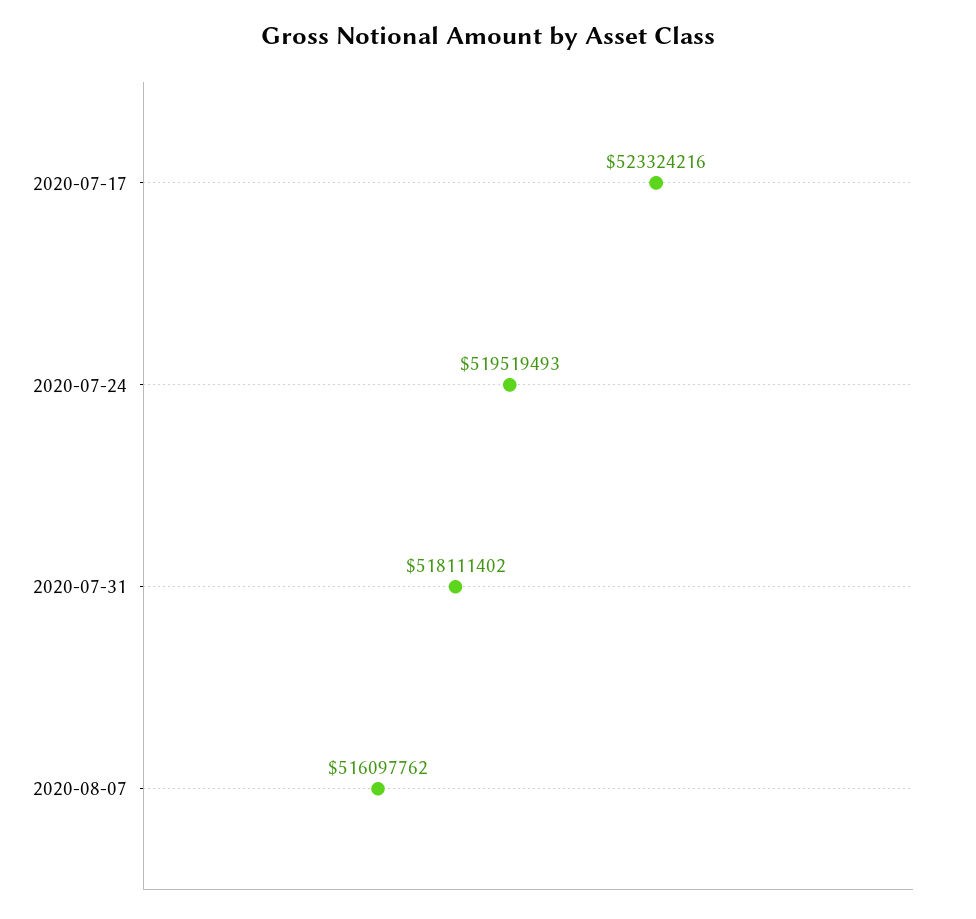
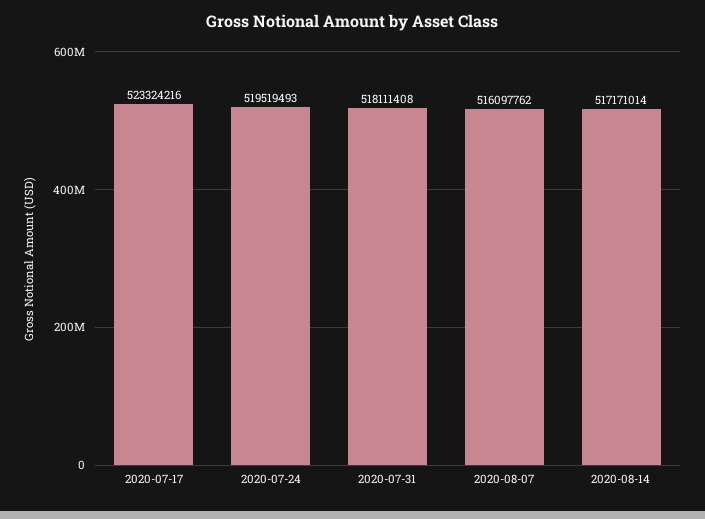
2020-07-31: 518111402 -> 518111408
2020-08-14: none -> 517171014

